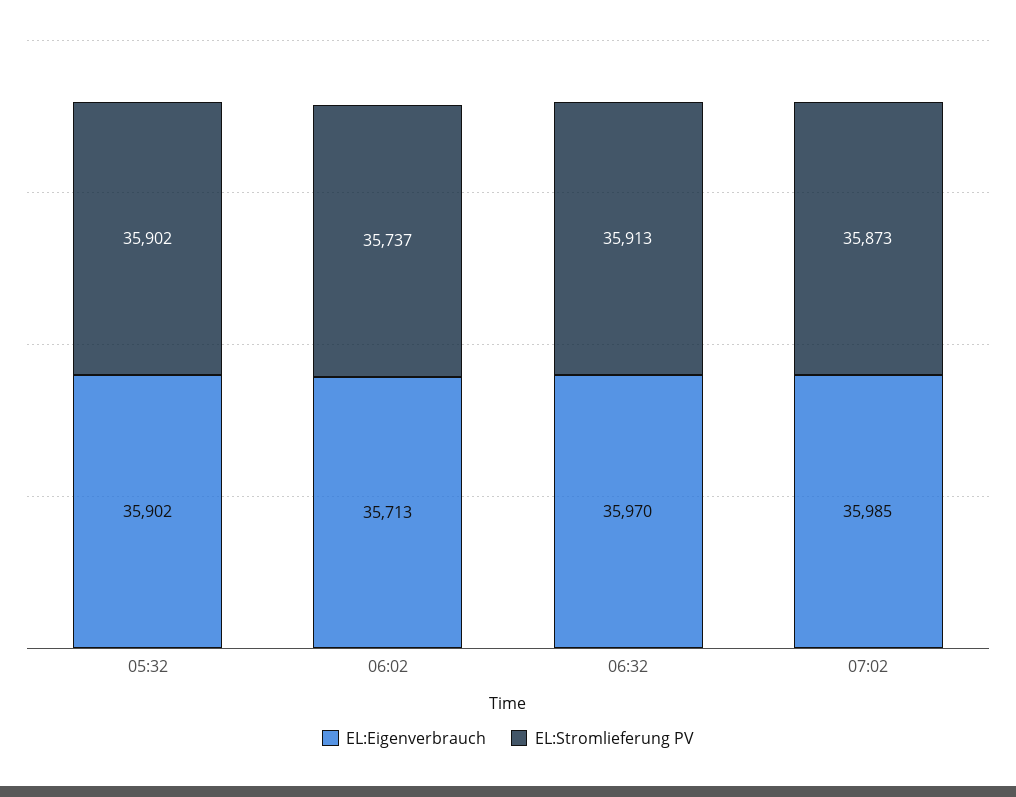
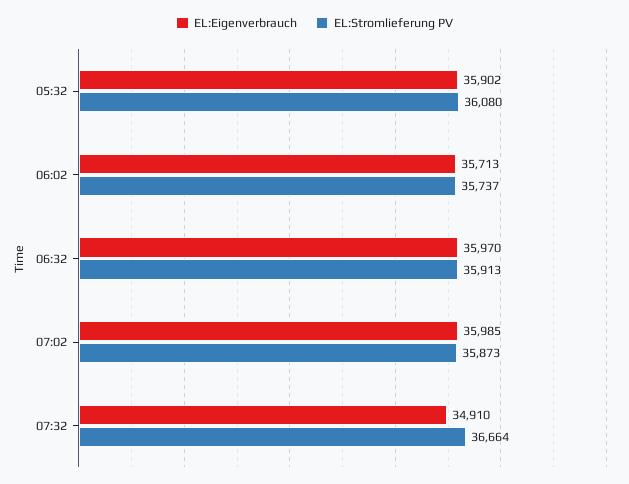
EL:Stromlieferung PV, 05:32: 35902 -> 36080
EL:Eigenverbrauch, 07:32: none -> 34910
EL:Stromlieferung PV, 07:32: none -> 36664

